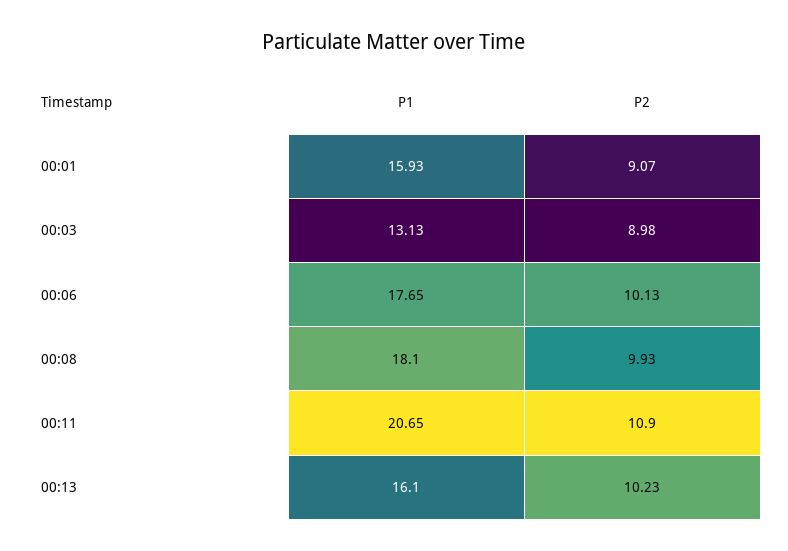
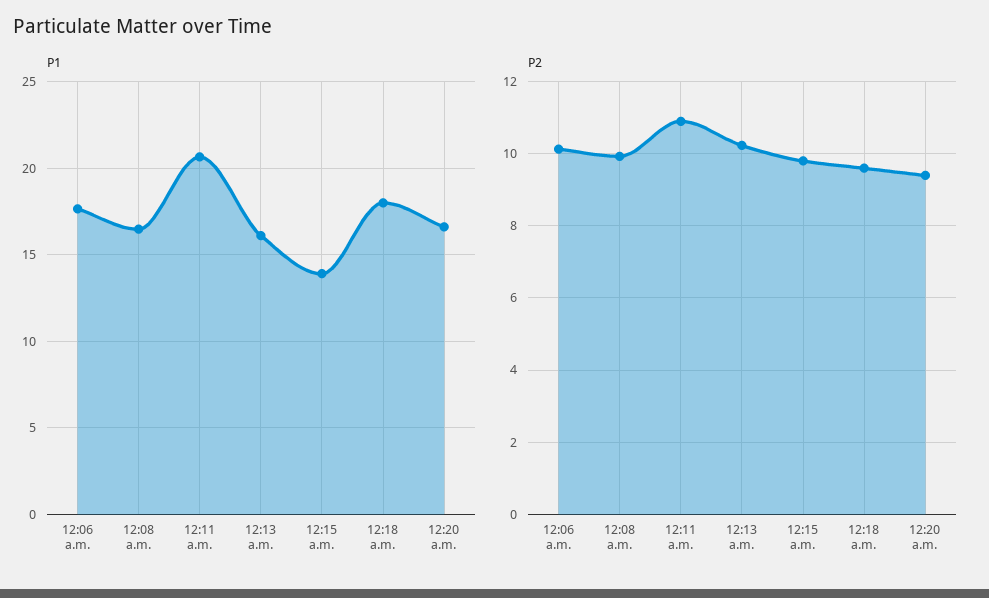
P1, 00:01: 15.93 -> none
P2, 00:01: 9.07 -> none
P1, 00:03: 13.13 -> none
P2, 00:03: 8.98 -> none
P1, 00:08: 18.1 -> 16.5
P1, 12:15 a.m.: none -> 14
P1, 12:18 a.m.: none -> 18
P1, 12:20 a.m.: none -> 16.5
P2, 12:15 a.m.: none -> 9.8
P2, 12:18 a.m.: none -> 9.6
P2, 12:20 a.m.: none -> 9.4

